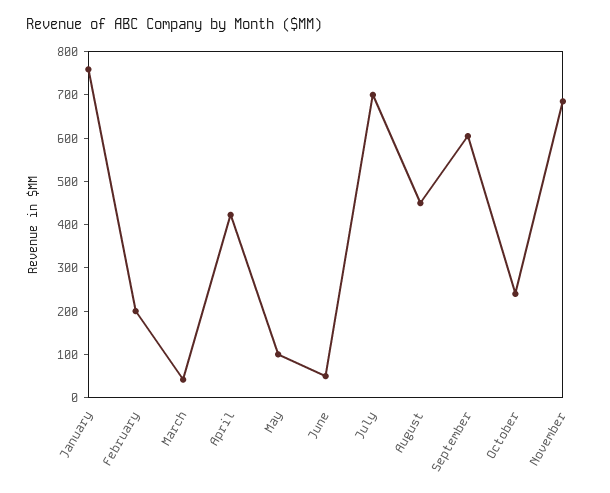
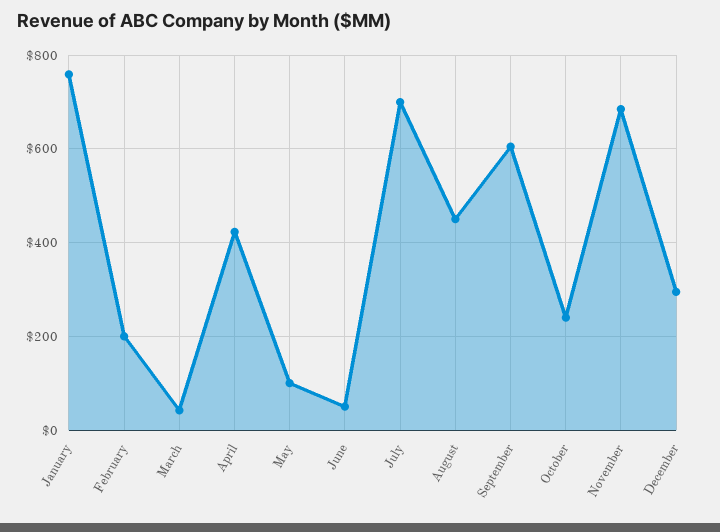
December: none -> 300

